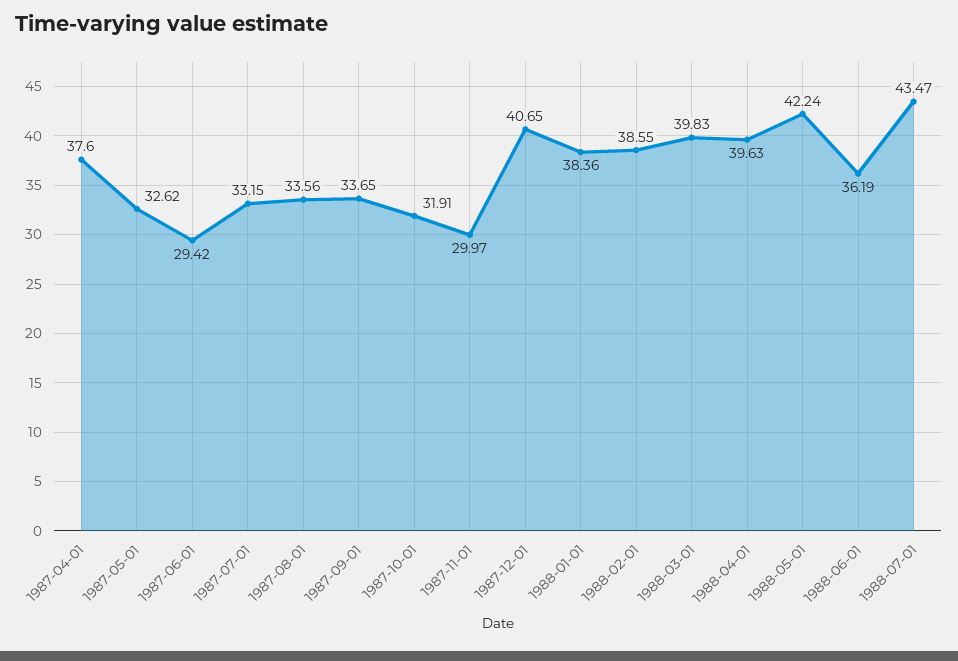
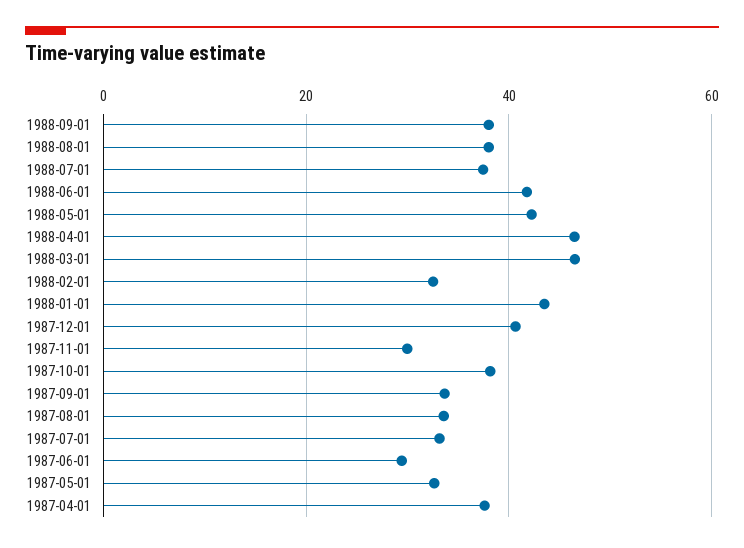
1987-10-01: 31.91 -> 38
1988-01-01: 38.36 -> 44
1988-02-01: 38.55 -> 32
1988-03-01: 39.83 -> 46
1988-04-01: 39.63 -> 46
1988-06-01: 36.19 -> 42
1988-07-01: 43.47 -> 38
1988-09-01: none -> 38
1988-08-01: none -> 38

